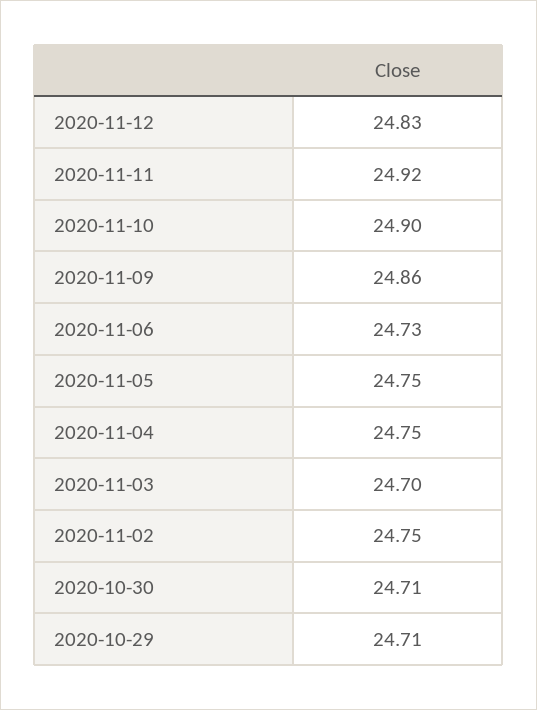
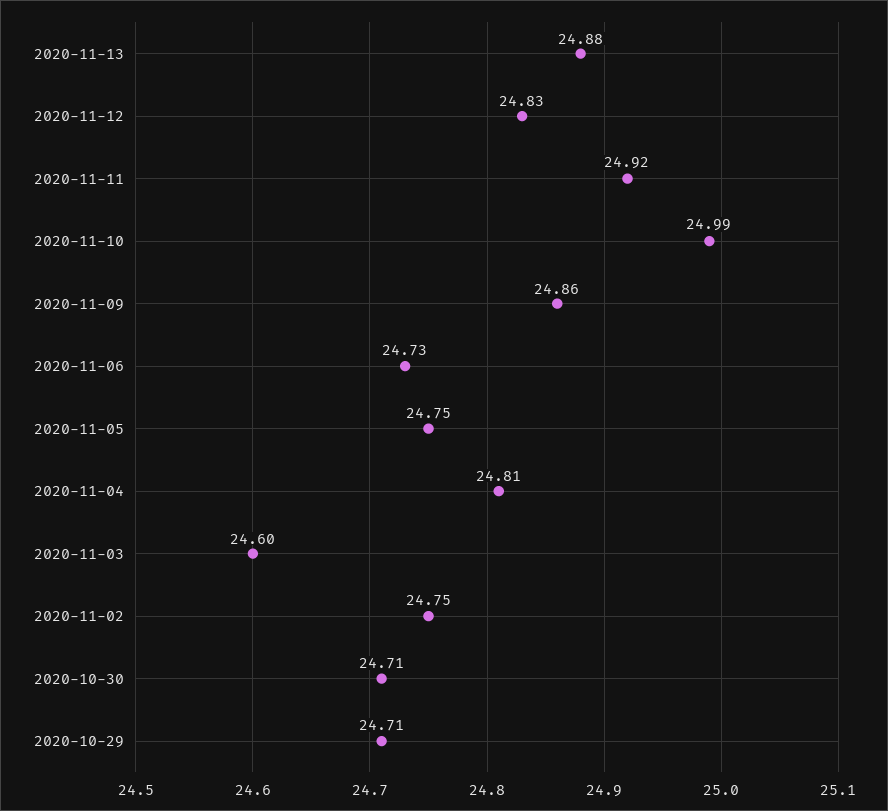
2020-11-10: 24.9 -> 24.99
2020-11-04: 24.75 -> 24.81
2020-11-03: 24.7 -> 24.6
2020-11-13: none -> 24.88

